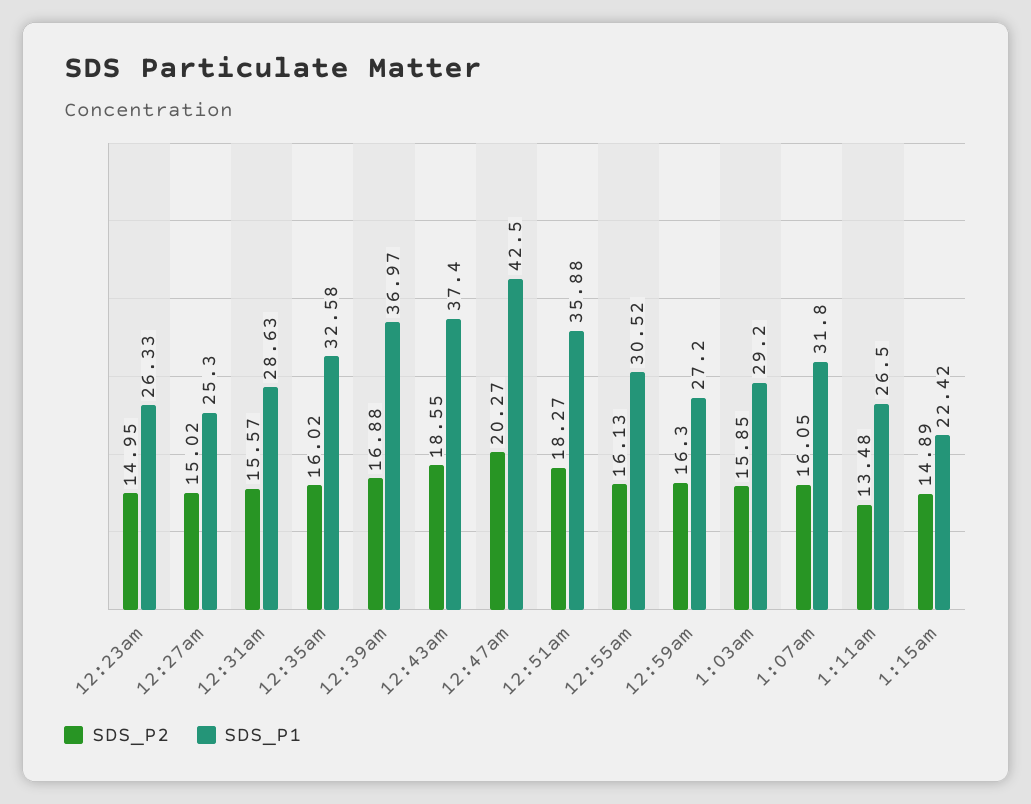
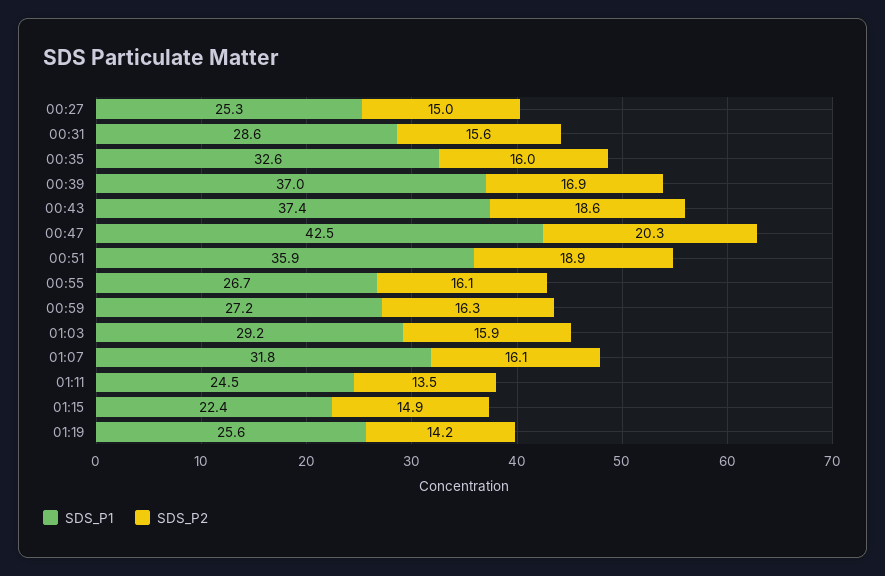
SDS_P2, 12:23am: 14.95 -> none
SDS_P1, 12:23am: 26.33 -> none
SDS_P2, 12:51am: 18.27 -> 18.9
SDS_P1, 12:55am: 30.52 -> 26.7
SDS_P1, 1:11am: 26.5 -> 24.5
SDS_P1, 01:19: none -> 25.6
SDS_P2, 01:19: none -> 14.2

